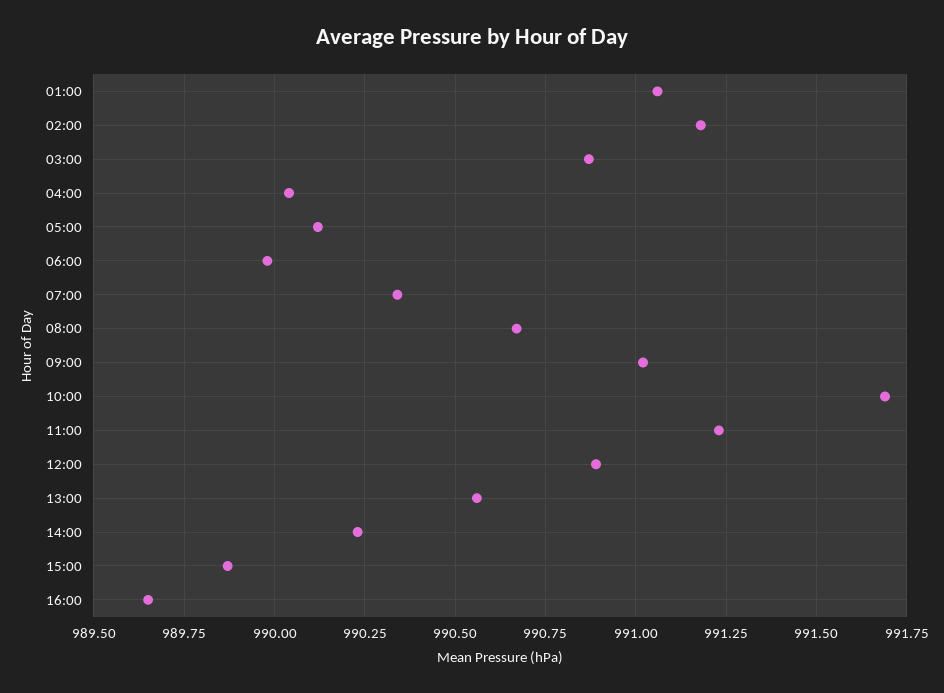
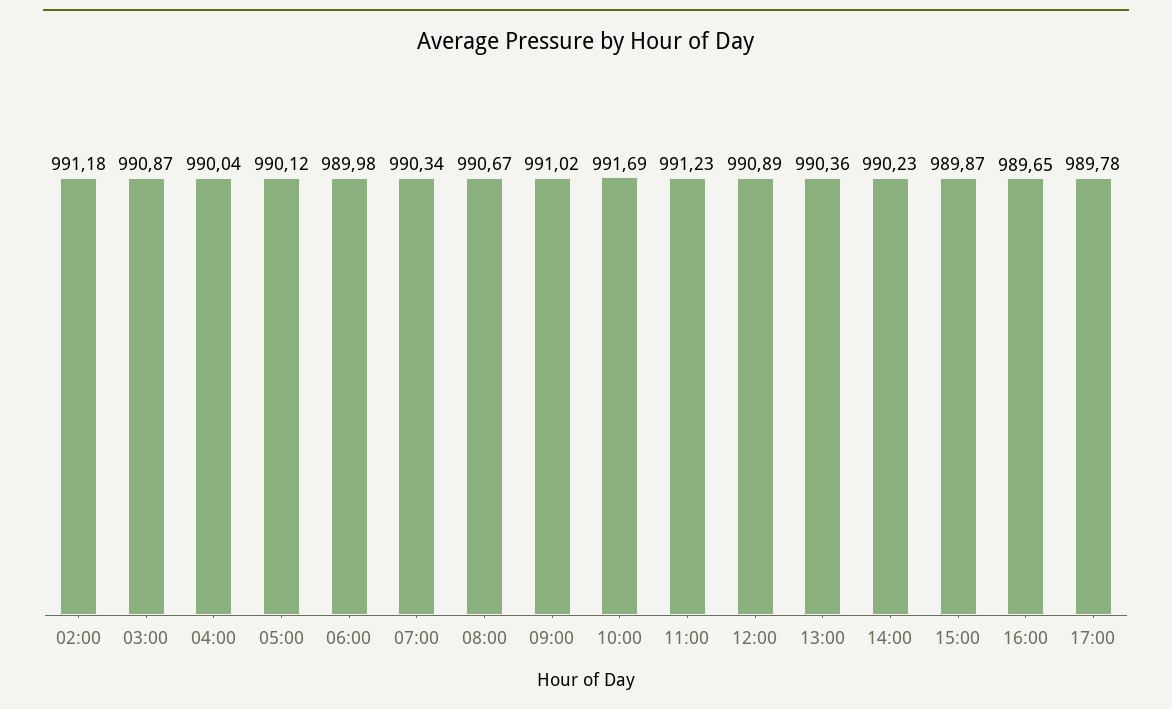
01:00: 991.05 -> none
13:00: 990.55 -> 990.36
17:00: none -> 989.78

